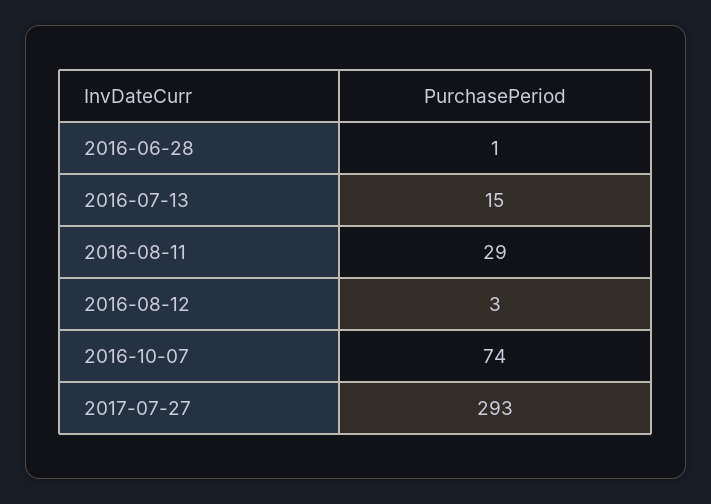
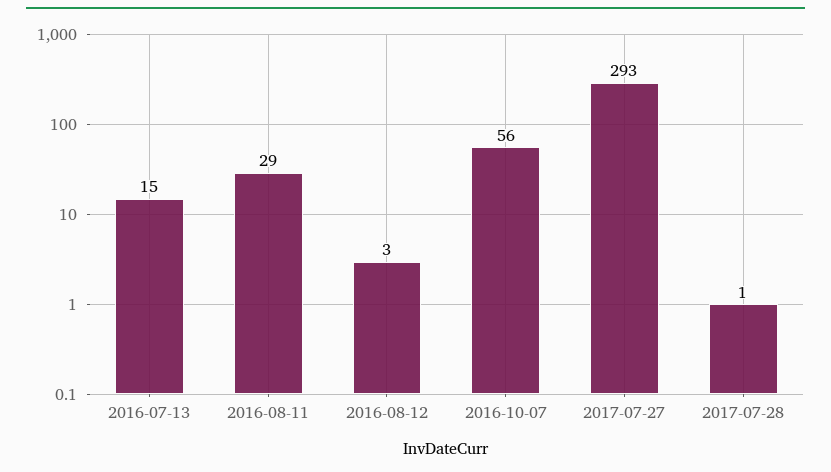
2016-06-28: 1 -> none
2016-10-07: 74 -> 56
2017-07-28: none -> 1

